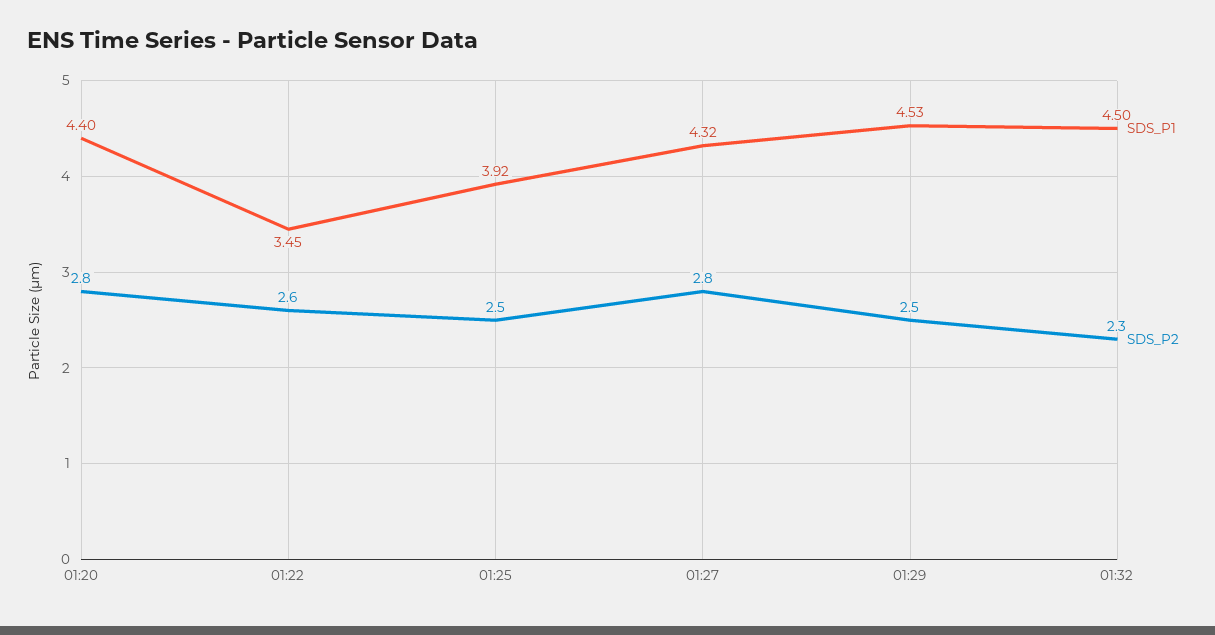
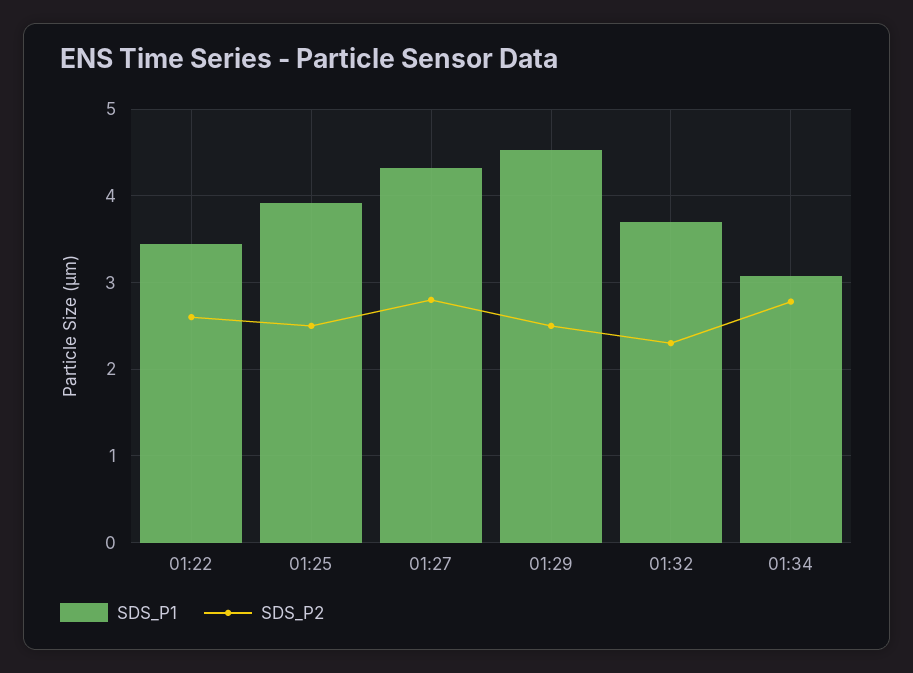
SDS_P1, 01:20: 4.4 -> none
SDS_P2, 01:20: 2.8 -> none
SDS_P1, 01:32: 4.5 -> 3.7
SDS_P1, 01:34: none -> 3.1
SDS_P2, 01:34: none -> 2.8

